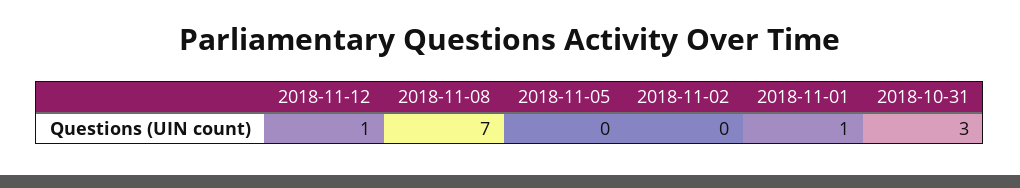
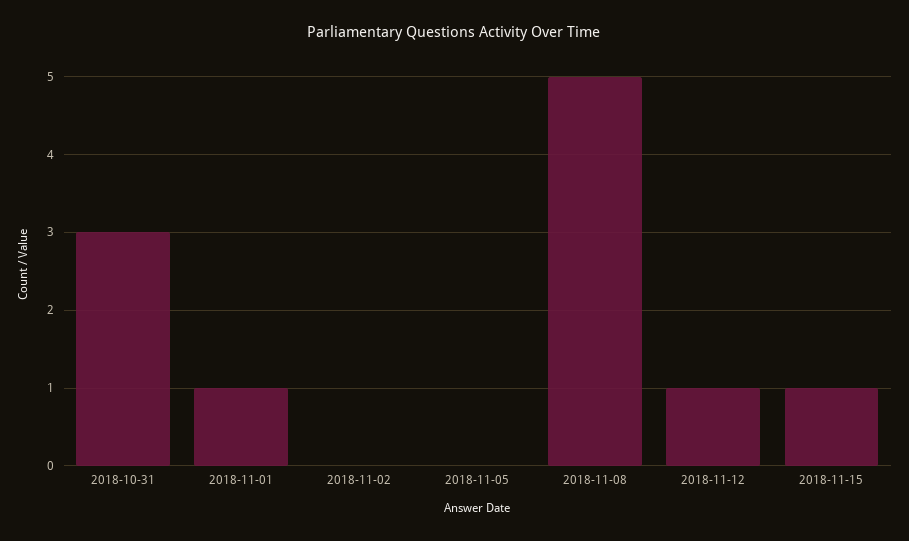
2018-11-08: 7 -> 5
2018-11-15: none -> 1

